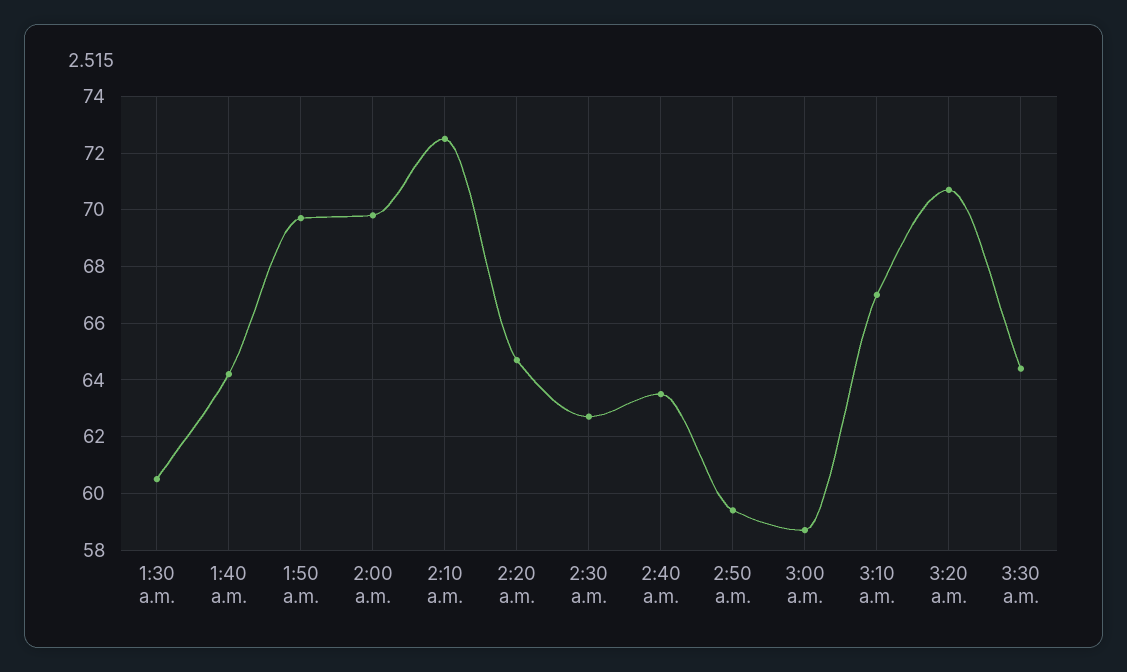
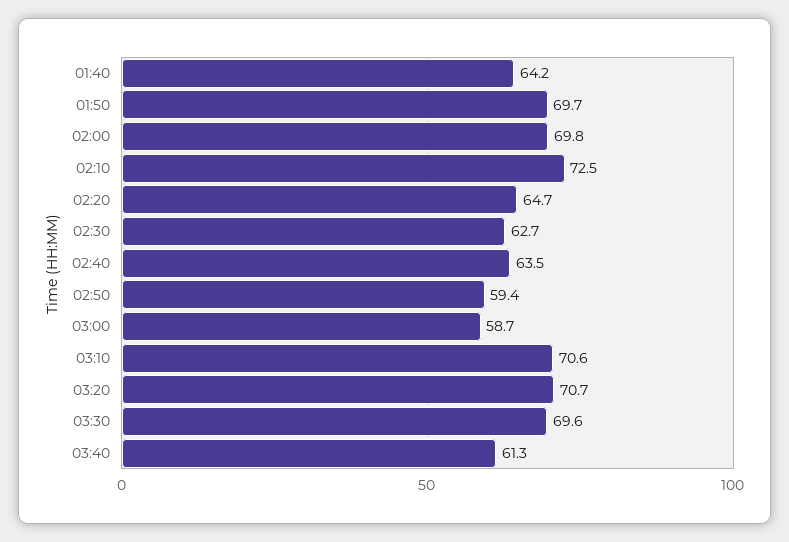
1:30 a.m.: 60.5 -> none
3:10 a.m.: 67 -> 70.6
3:30 a.m.: 64.5 -> 69.6
03:40: none -> 61.3

